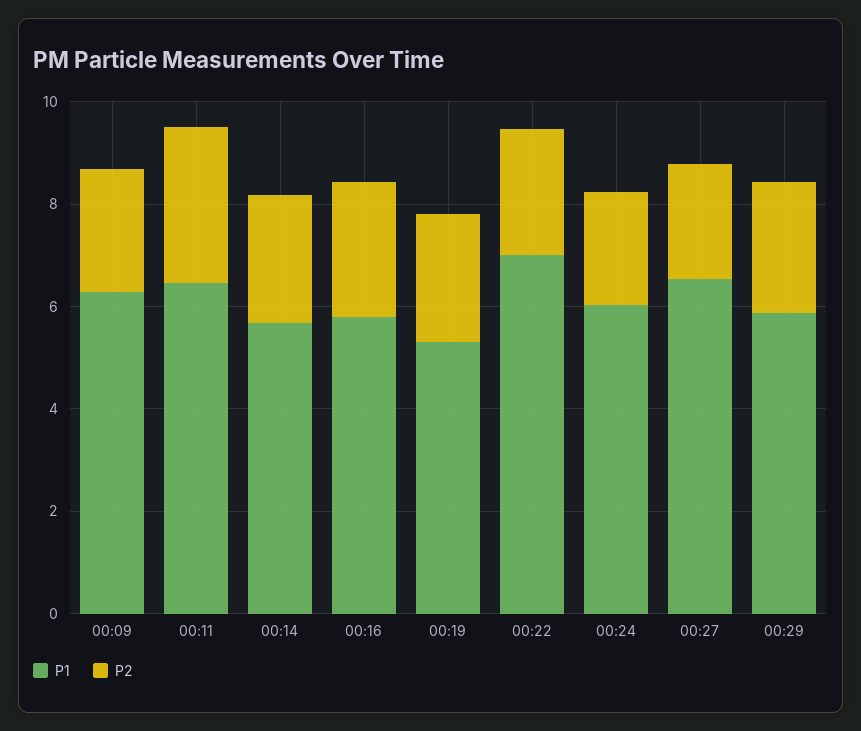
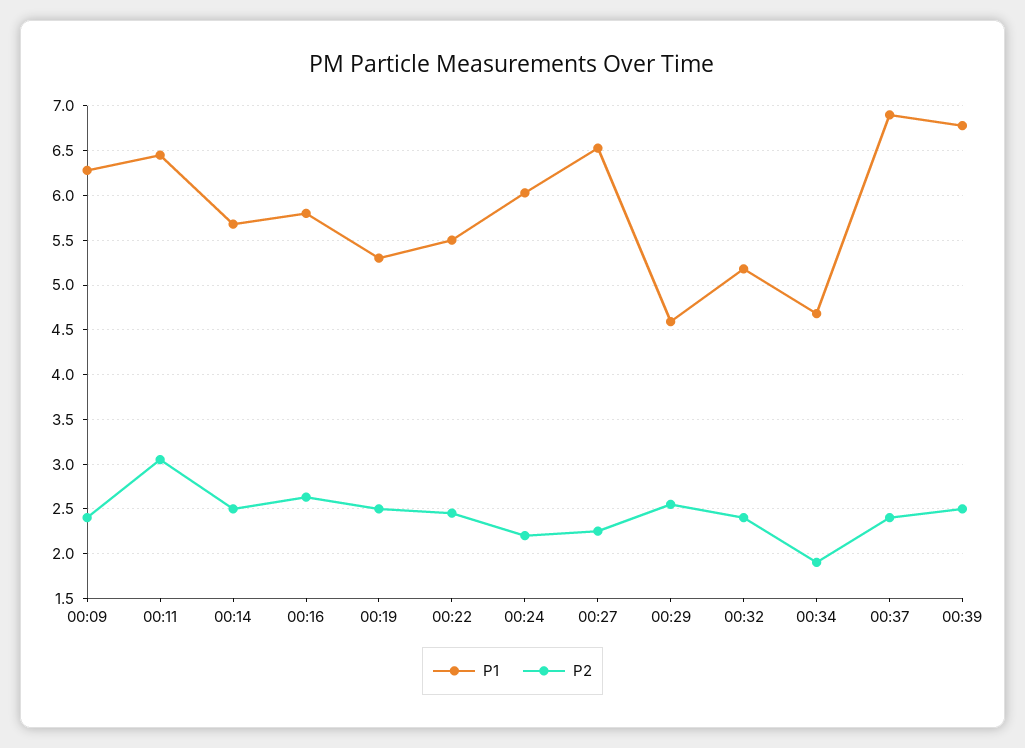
P1, 00:22: 7 -> 5.5
P1, 00:29: 6 -> 4.6
P1, 00:32: none -> 5.2
P2, 00:32: none -> 2.4
P1, 00:34: none -> 4.7
P2, 00:34: none -> 1.9
P1, 00:37: none -> 6.9
P2, 00:37: none -> 2.4
P1, 00:39: none -> 6.8
P2, 00:39: none -> 2.5

